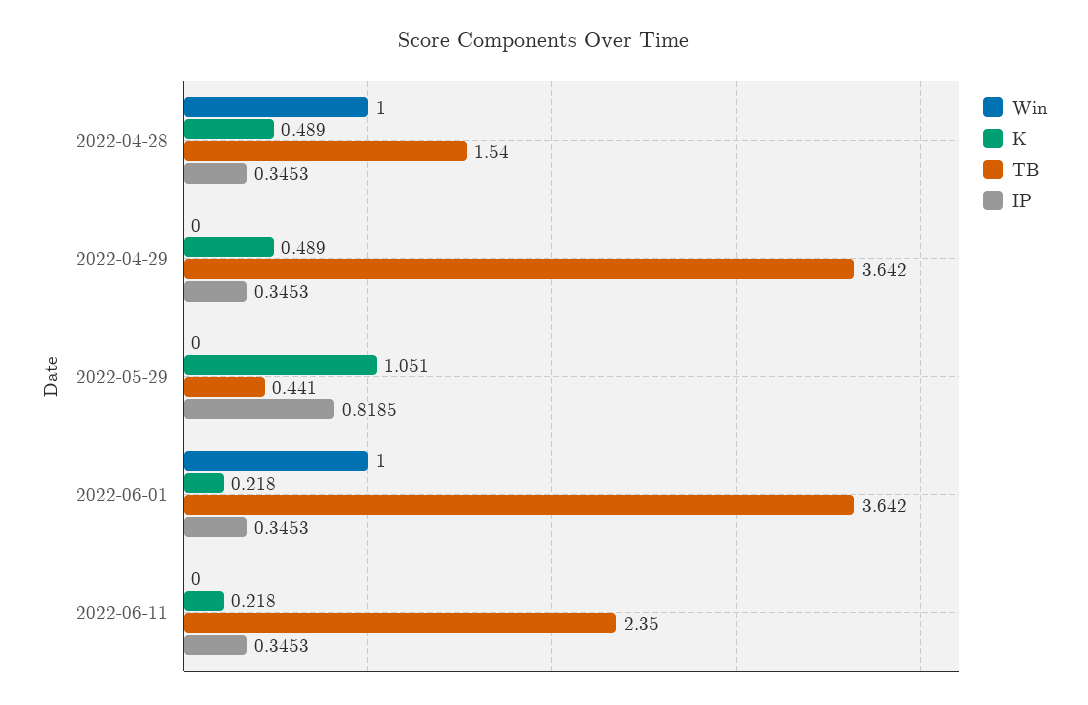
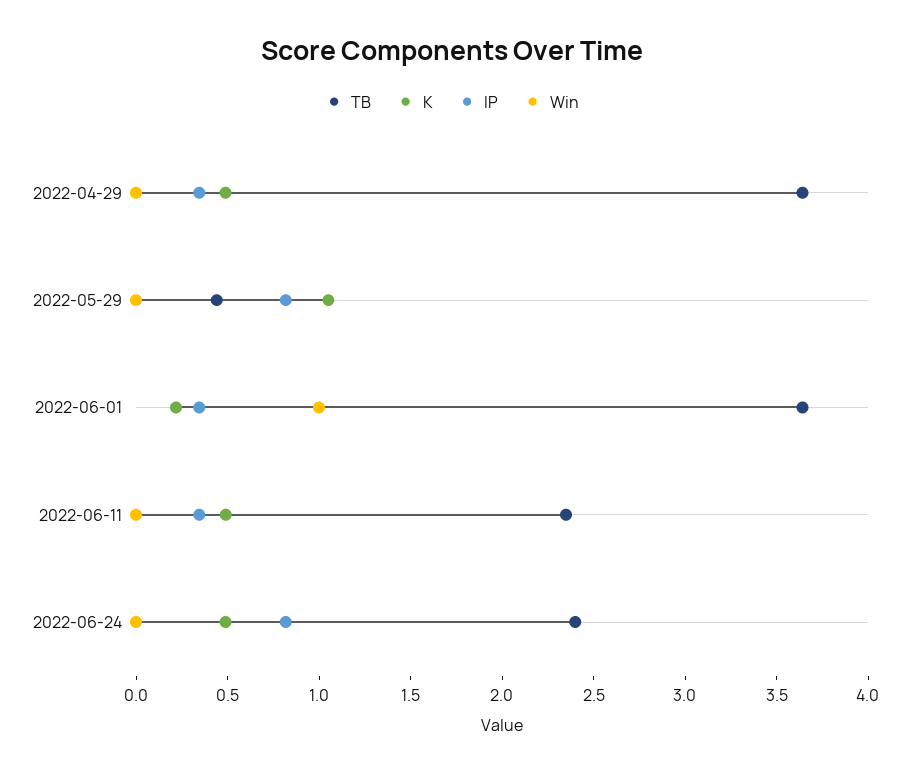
Win, 2022-04-28: 1 -> none
K, 2022-04-28: 0.489 -> none
TB, 2022-04-28: 1.54 -> none
IP, 2022-04-28: 0.3453 -> none
K, 2022-06-11: 0.218 -> 0.5
TB, 2022-06-24: none -> 2.4
K, 2022-06-24: none -> 0.5
IP, 2022-06-24: none -> 0.8
Win, 2022-06-24: none -> 0

